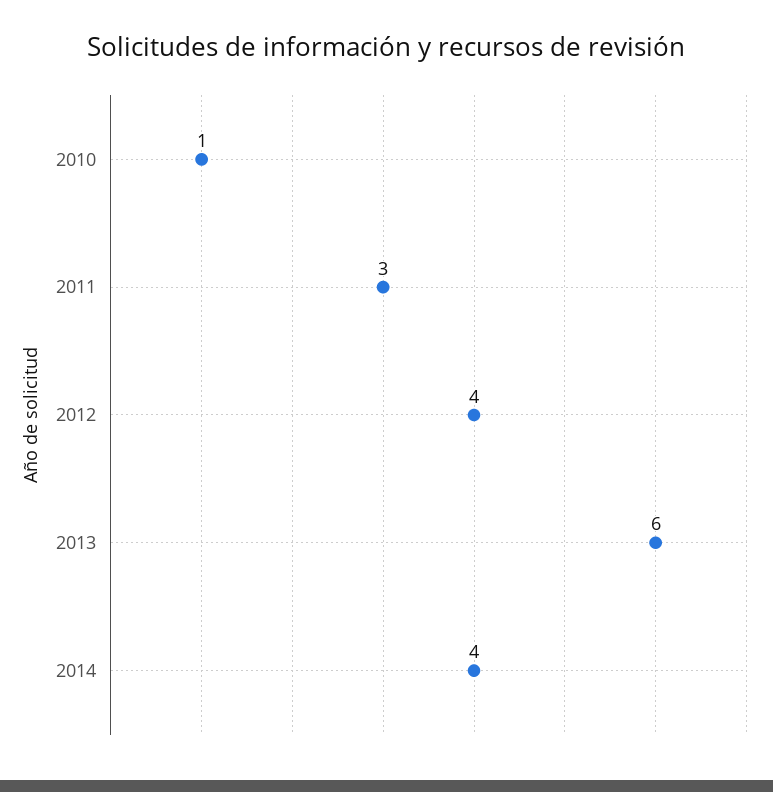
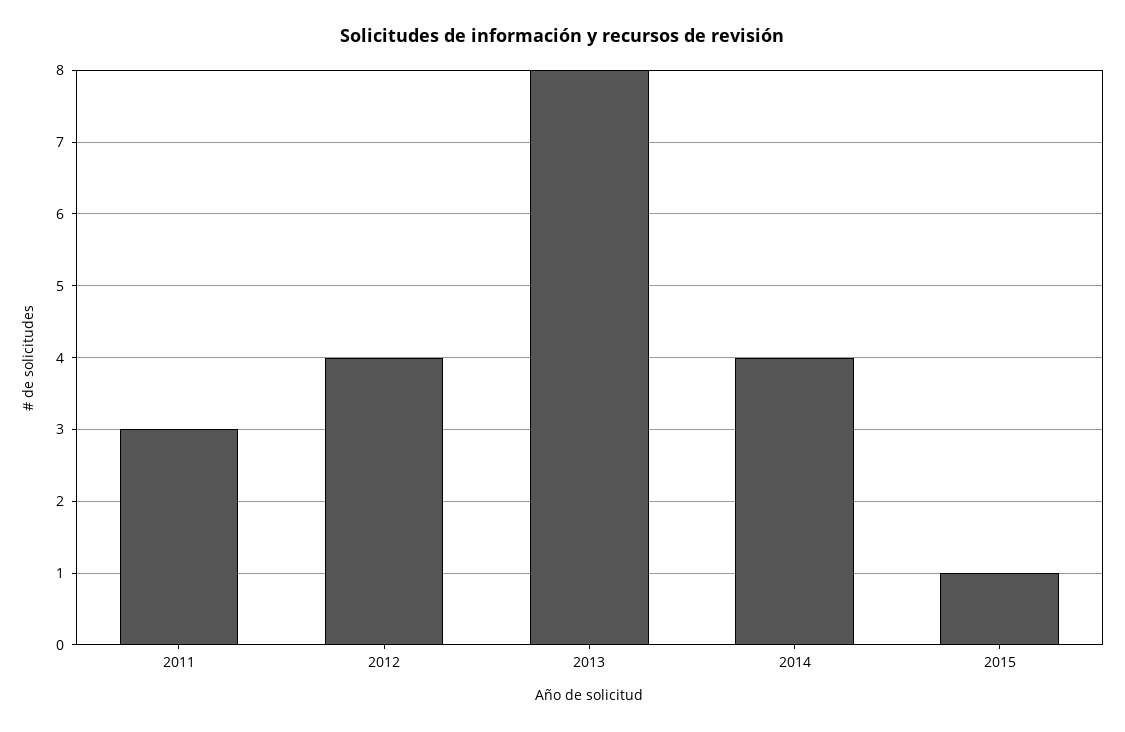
2010: 1 -> none
2013: 6 -> 8
2015: none -> 1

